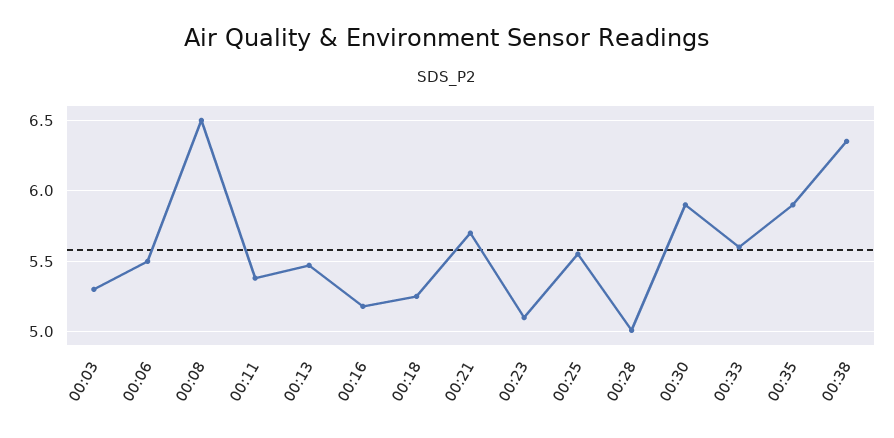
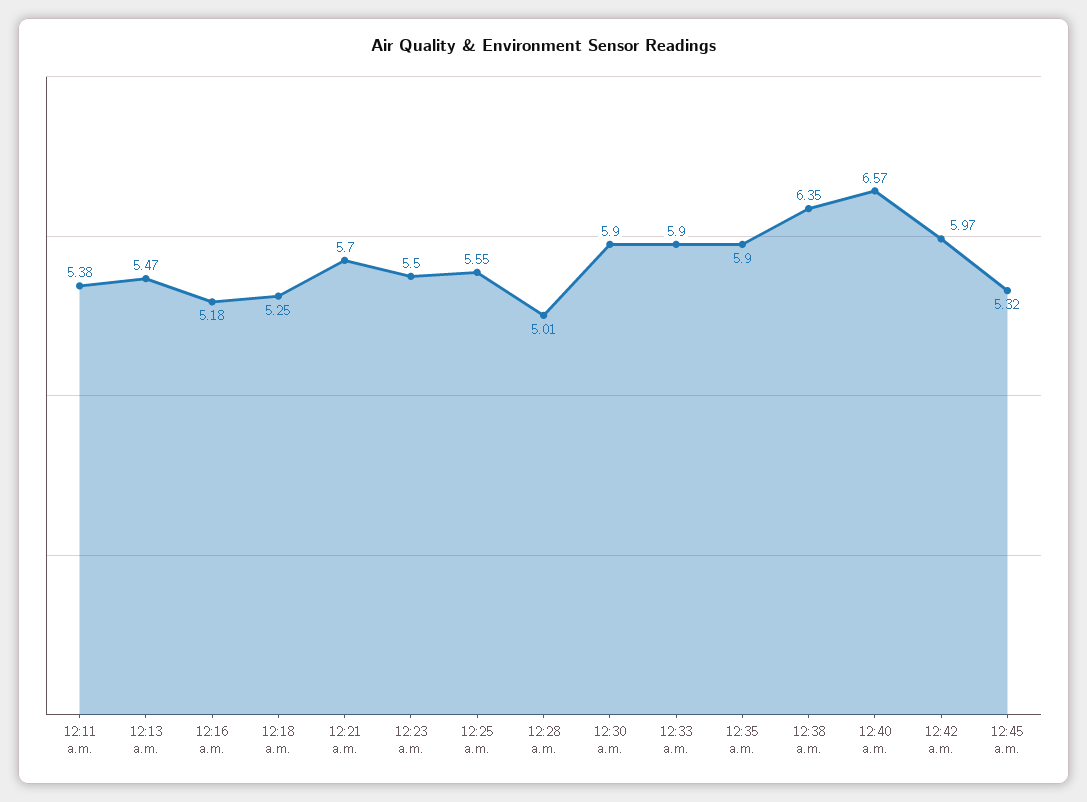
00:03: 5.3 -> none
00:06: 5.5 -> none
00:08: 6.5 -> none
00:23: 5.1 -> 5.5
00:33: 5.6 -> 5.9
12:40 a.m.: none -> 6.57
12:42 a.m.: none -> 5.97
12:45 a.m.: none -> 5.32

